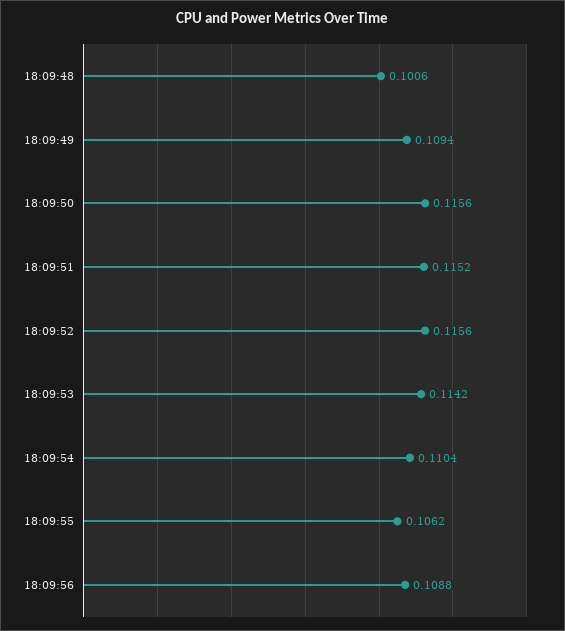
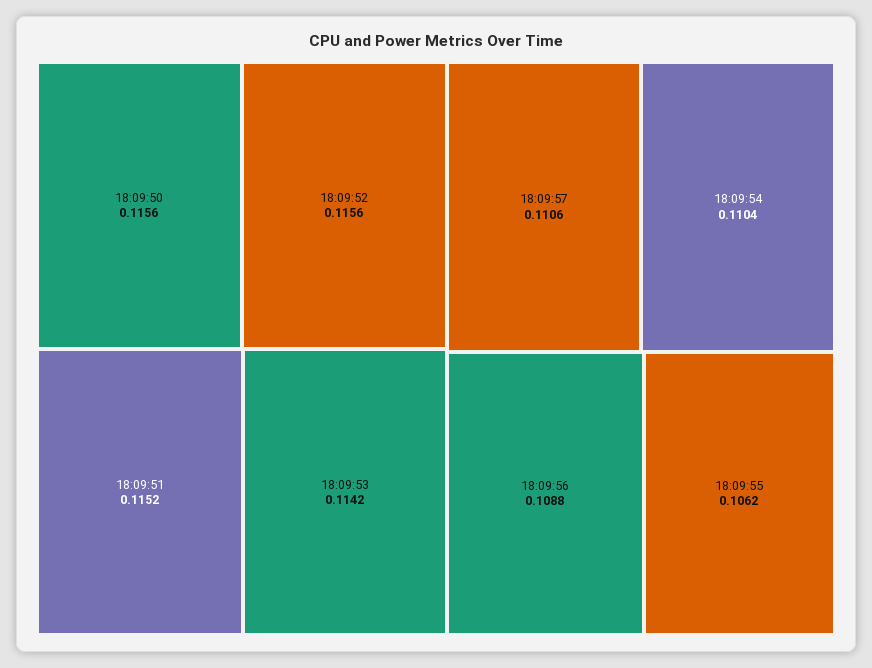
18:09:48: 0.1006 -> none
18:09:49: 0.1094 -> none
18:09:57: none -> 0.1106

